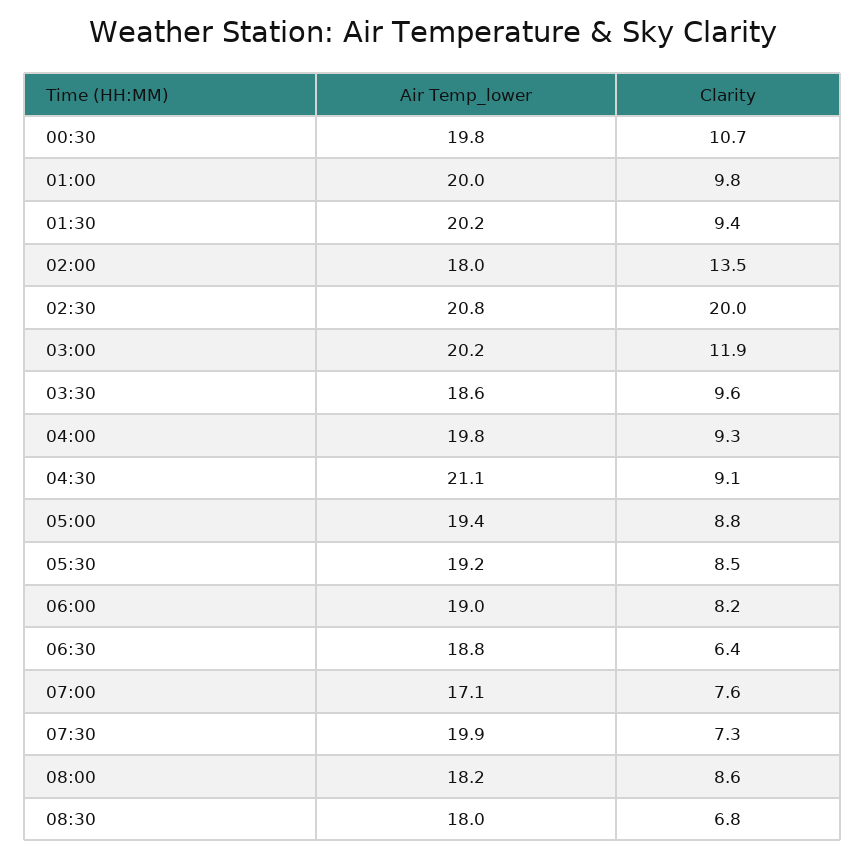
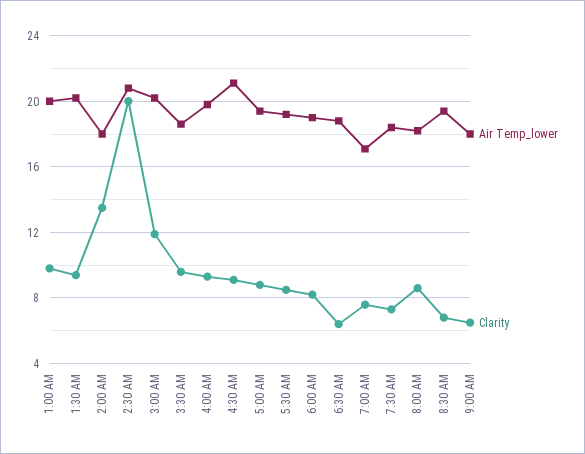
Air Temp_lower, 00:30: 19.8 -> none
Clarity, 00:30: 10.7 -> none
Air Temp_lower, 07:30: 19.9 -> 18.5
Air Temp_lower, 08:30: 18 -> 19.5
Air Temp_lower, 9:00 AM: none -> 18
Clarity, 9:00 AM: none -> 6.5

